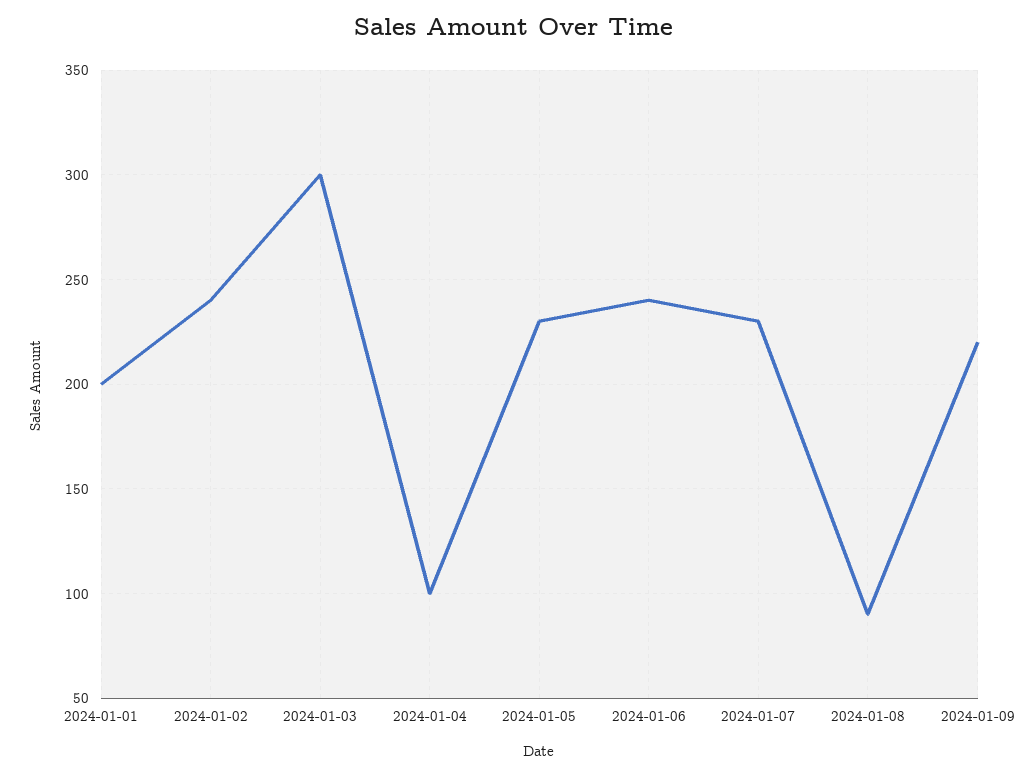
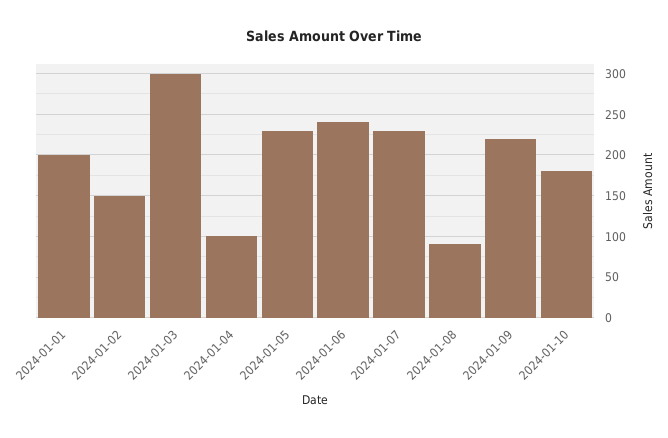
2024-01-02: 240 -> 150
2024-01-10: none -> 180

